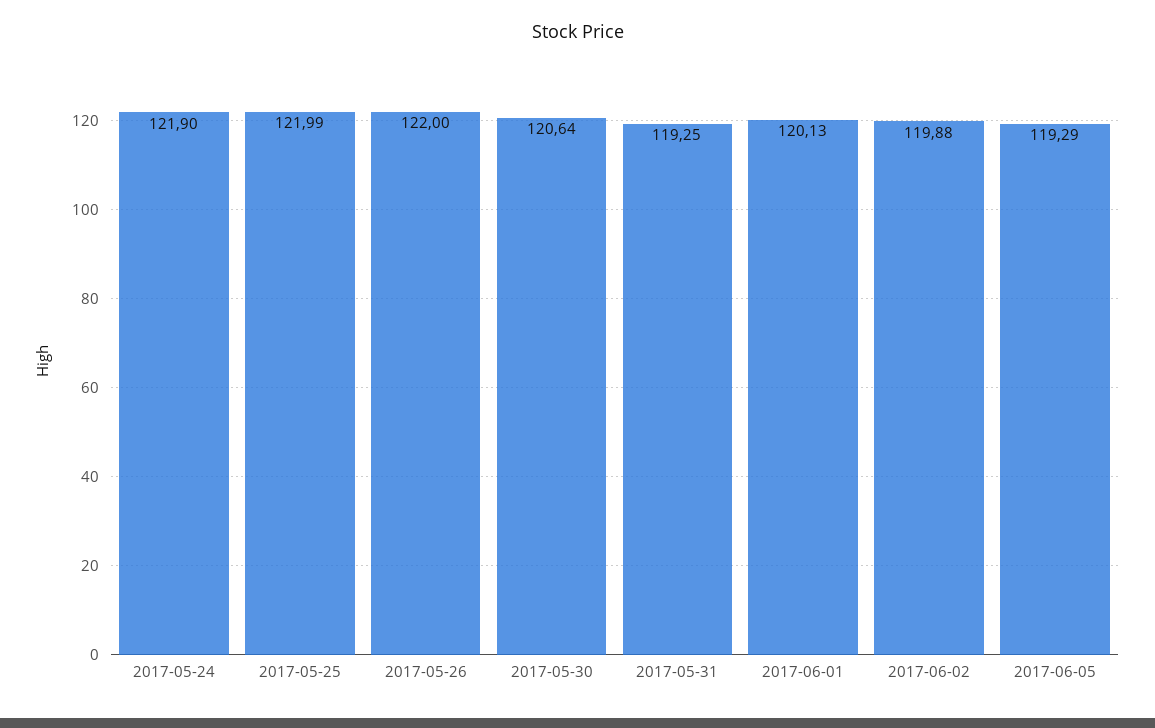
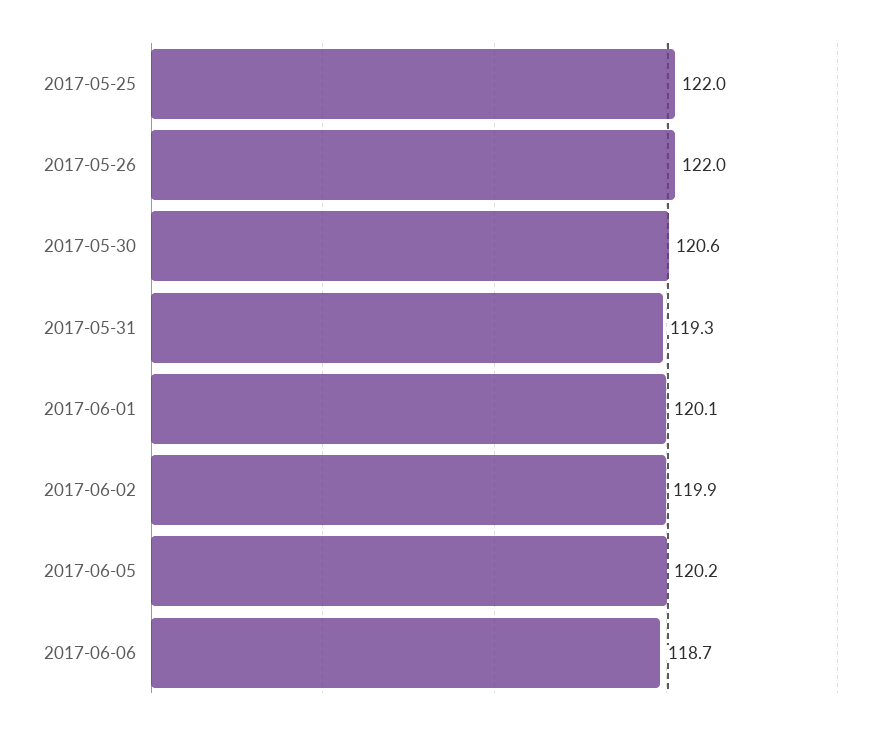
2017-05-24: 121.9 -> none
2017-06-05: 119.29 -> 120.2
2017-06-06: none -> 118.7

